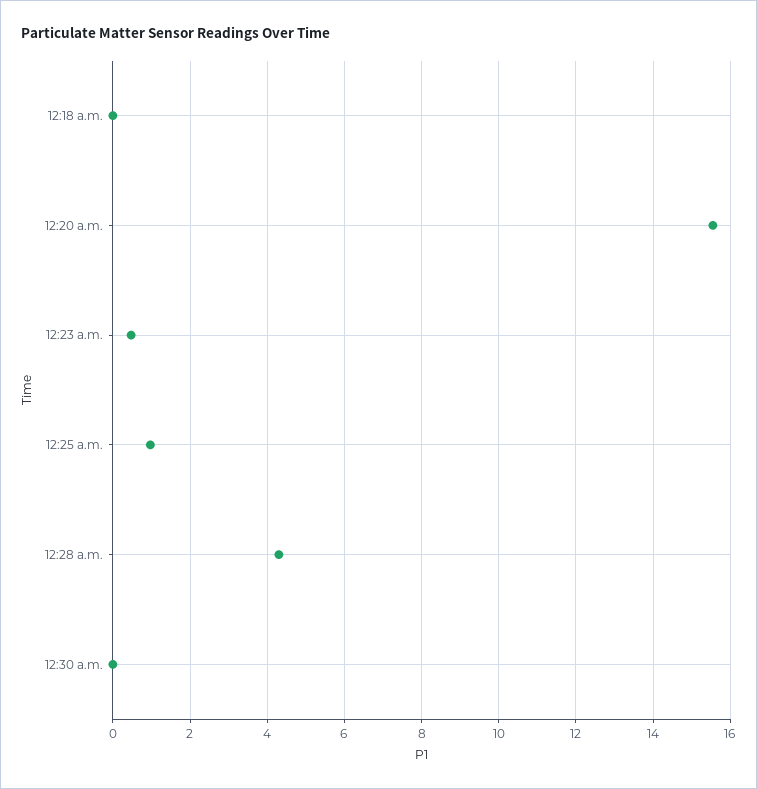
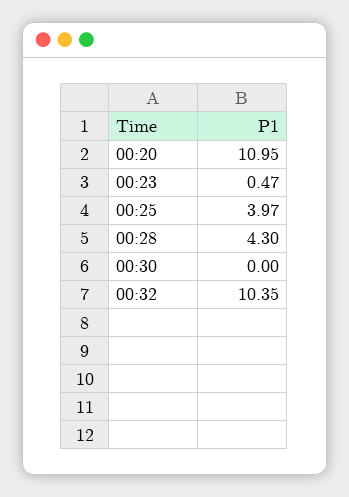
12:18 a.m.: 0 -> none
12:20 a.m.: 15.6 -> 10.95
12:25 a.m.: 1 -> 3.97
00:32: none -> 10.35

